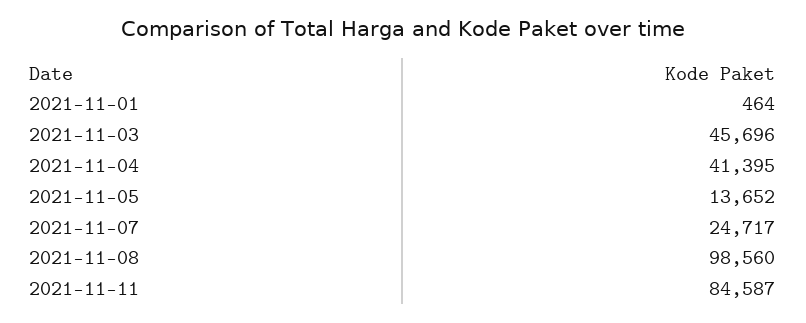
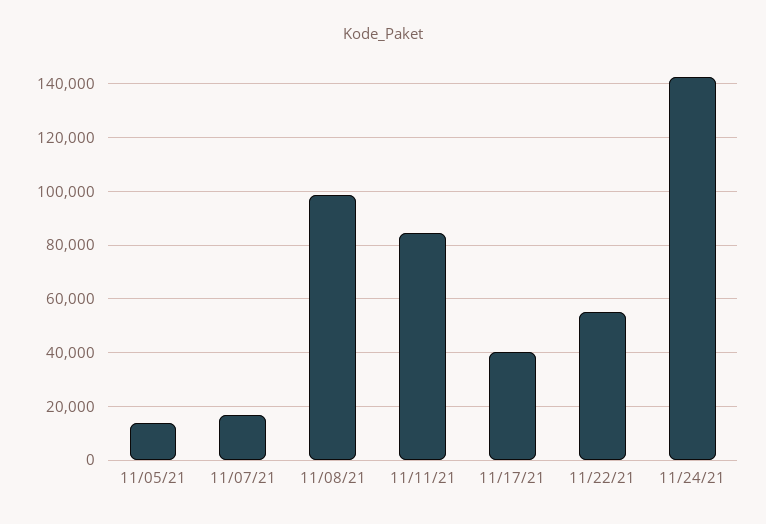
2021-11-01: 464 -> none
2021-11-03: 45696 -> none
2021-11-04: 41395 -> none
2021-11-07: 24717 -> 17500
11/17/21: none -> 40000
11/22/21: none -> 55000
11/24/21: none -> 142500

